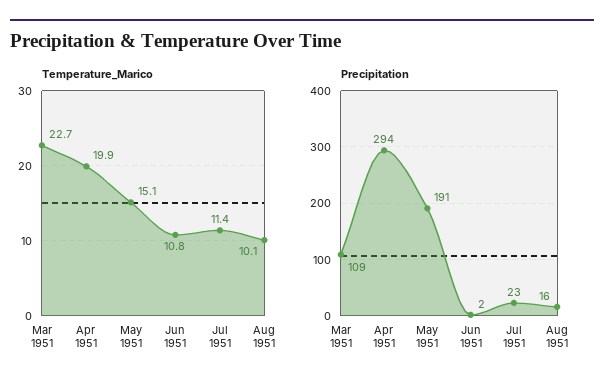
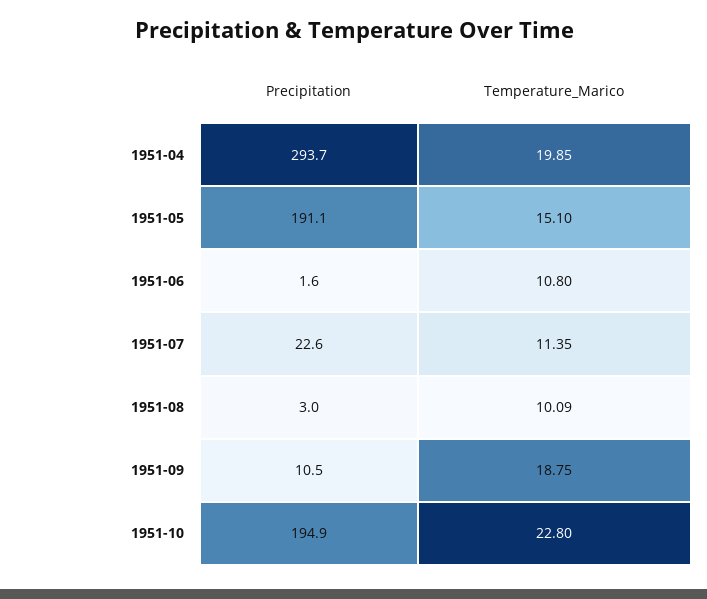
Temperature_Marico, Mar 1951: 22.7 -> none
Precipitation, Mar 1951: 109 -> none
Precipitation, Aug 1951: 16 -> 3
Precipitation, 1951-09: none -> 10.5
Temperature_Marico, 1951-09: none -> 18.75
Precipitation, 1951-10: none -> 194.9
Temperature_Marico, 1951-10: none -> 22.8

